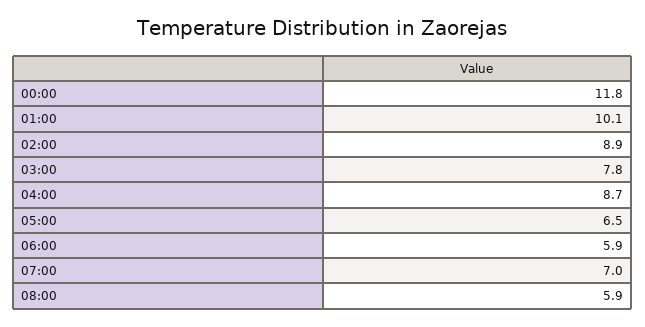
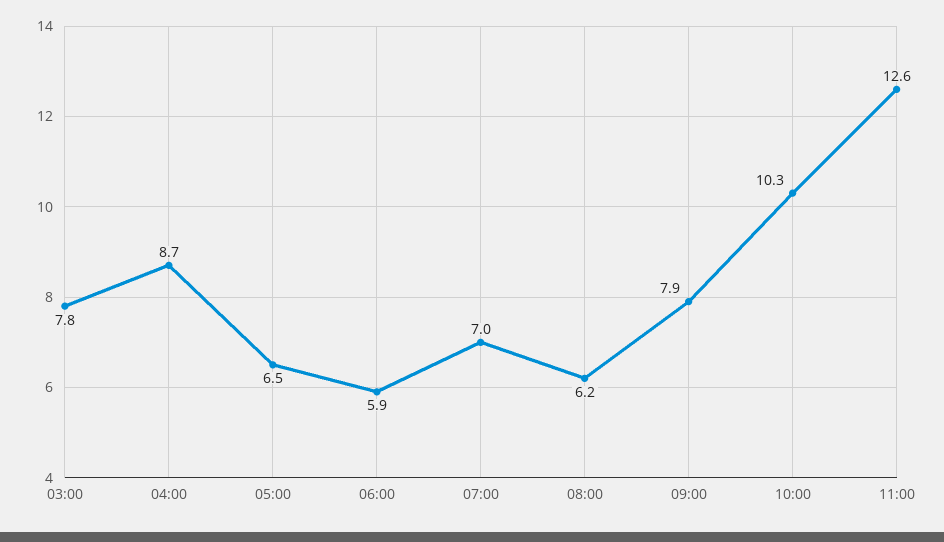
00:00: 11.8 -> none
01:00: 10.1 -> none
02:00: 8.9 -> none
08:00: 5.9 -> 6.2
09:00: none -> 7.9
10:00: none -> 10.3
11:00: none -> 12.6

